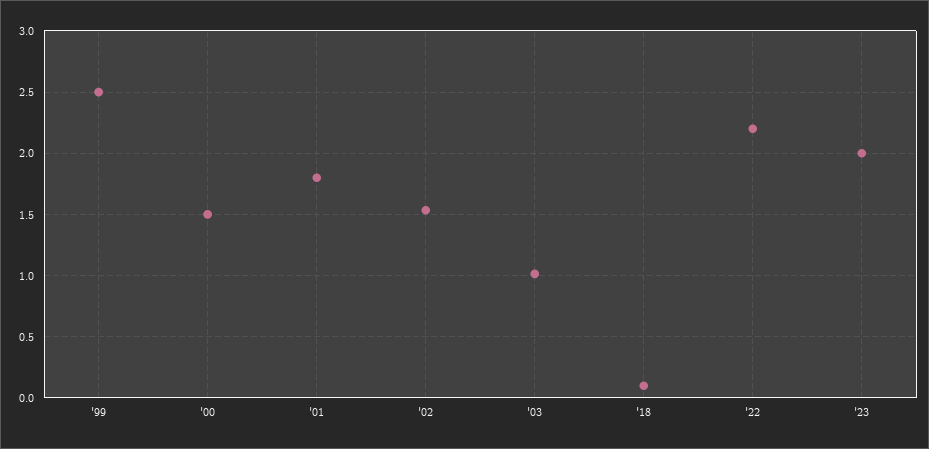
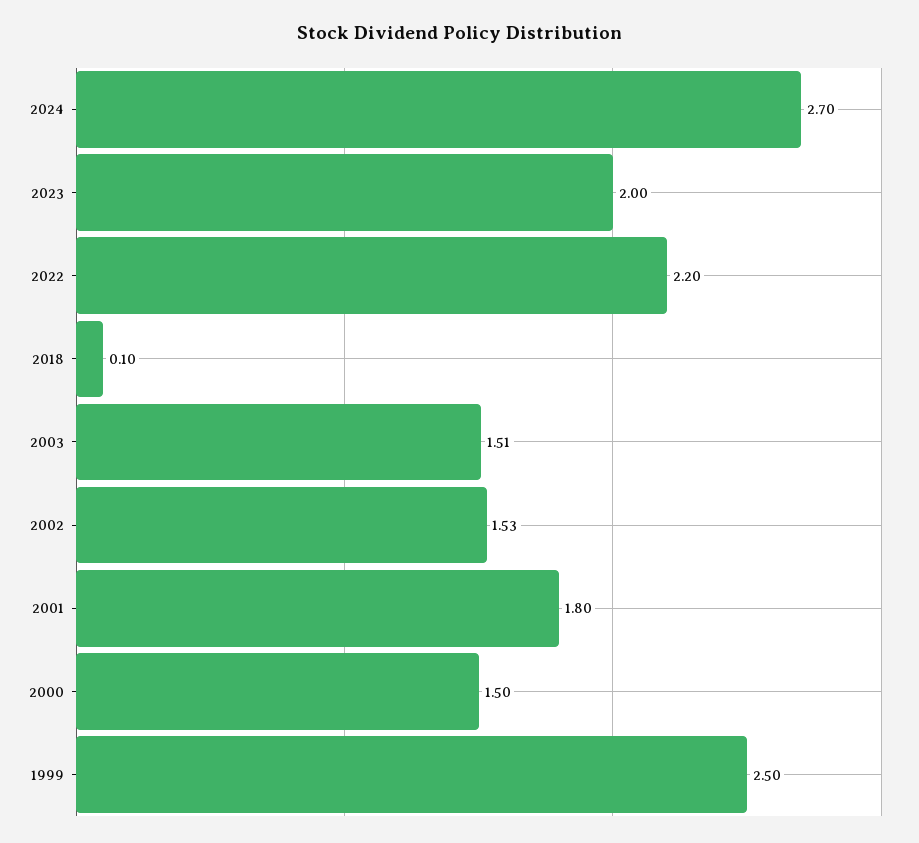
'03: 1 -> 1.51
2024: none -> 2.7

